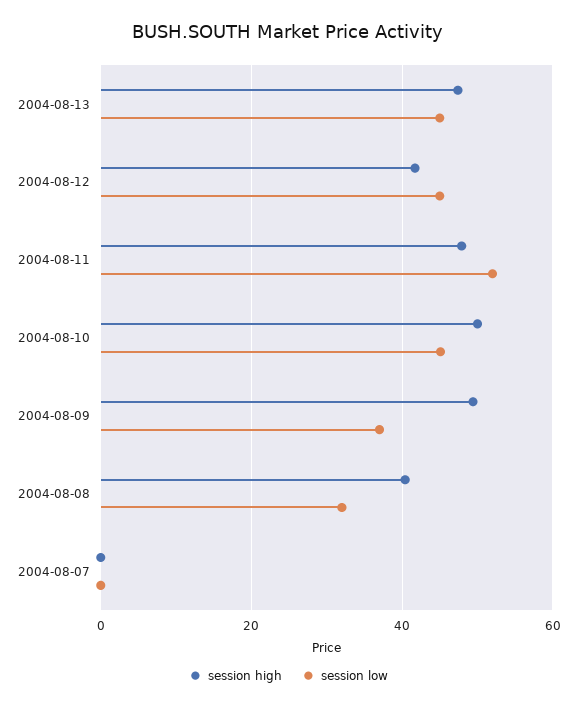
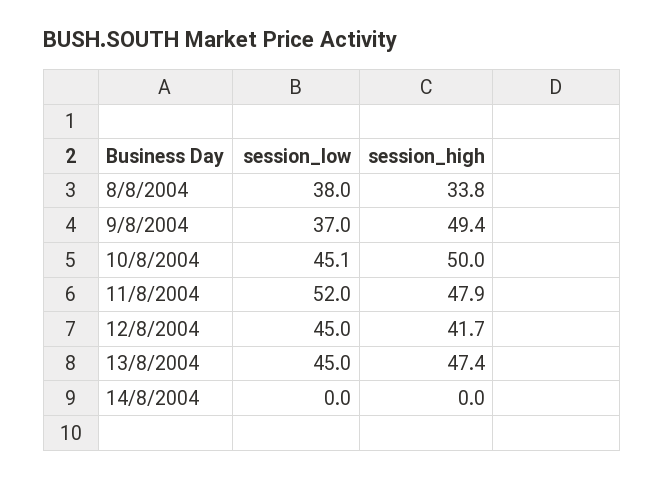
session high, 2004-08-08: 40 -> 33.8
session low, 2004-08-08: 32 -> 38
session high, 2004-08-07: 0 -> none
session low, 2004-08-07: 0 -> none
session low, 14/8/2004: none -> 0
session high, 14/8/2004: none -> 0

